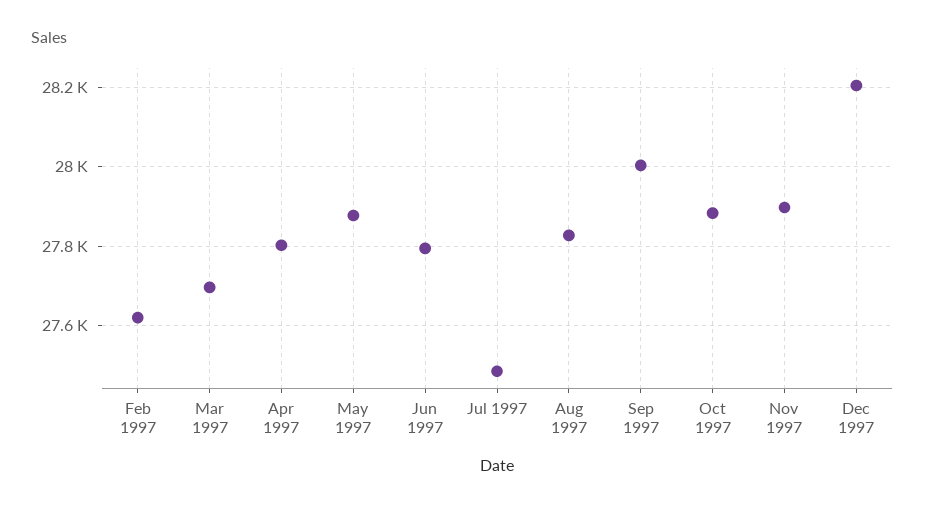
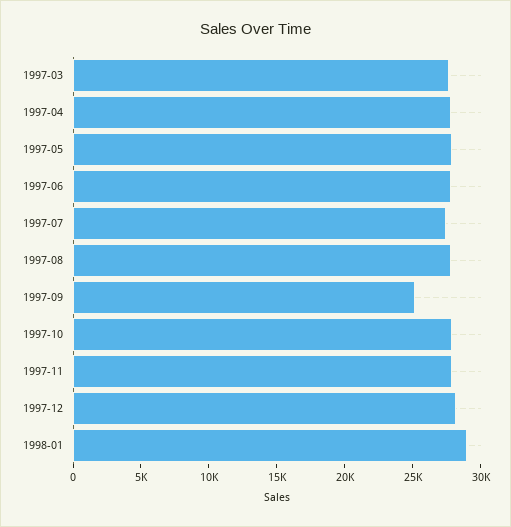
Feb 1997: 27620 -> none
Sep 1997: 28000 -> 25000
1998-01: none -> 29000

